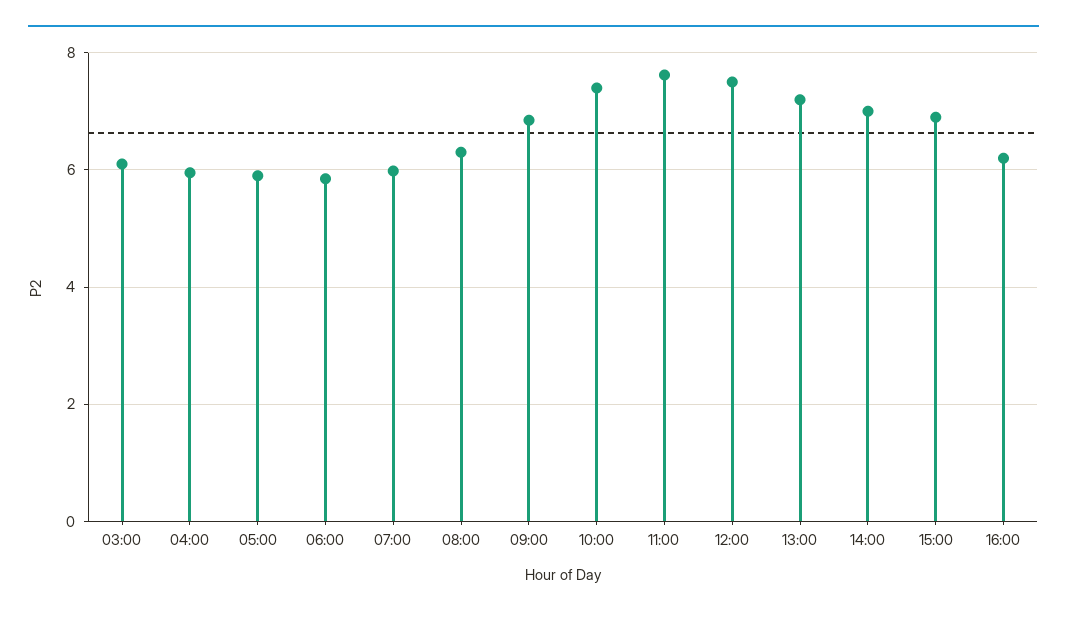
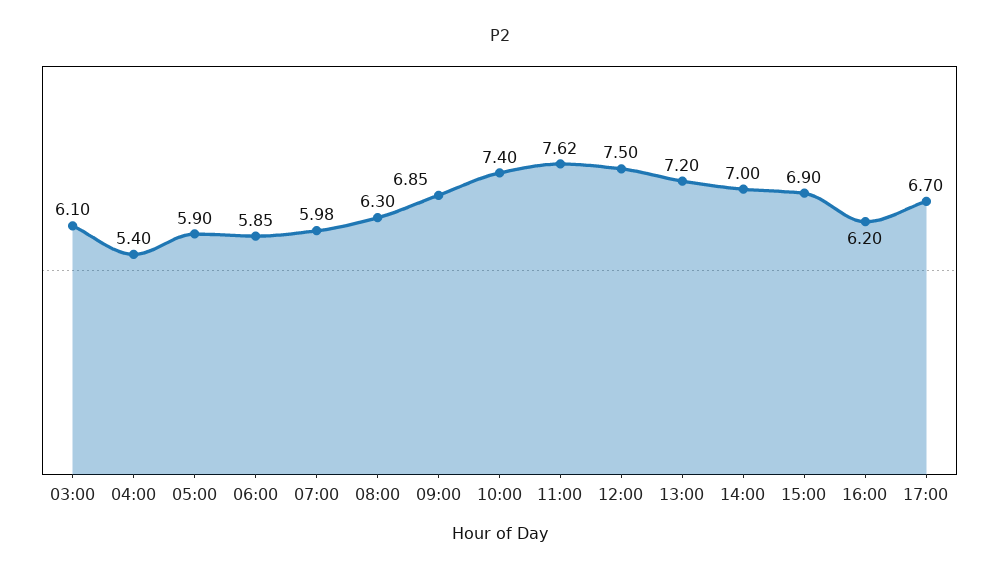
04:00: 6 -> 5.4
17:00: none -> 6.7

